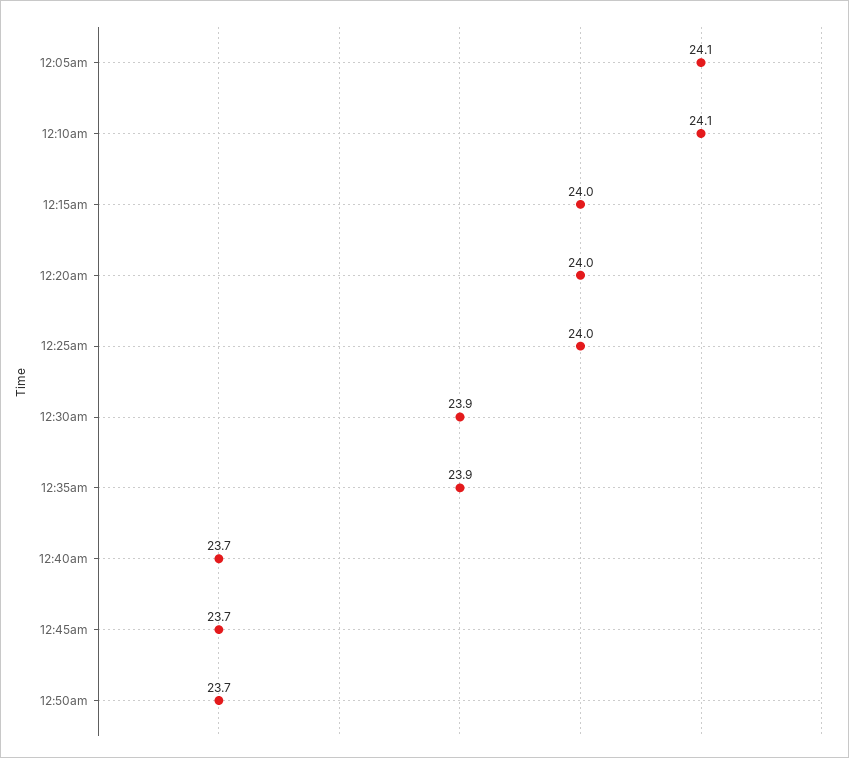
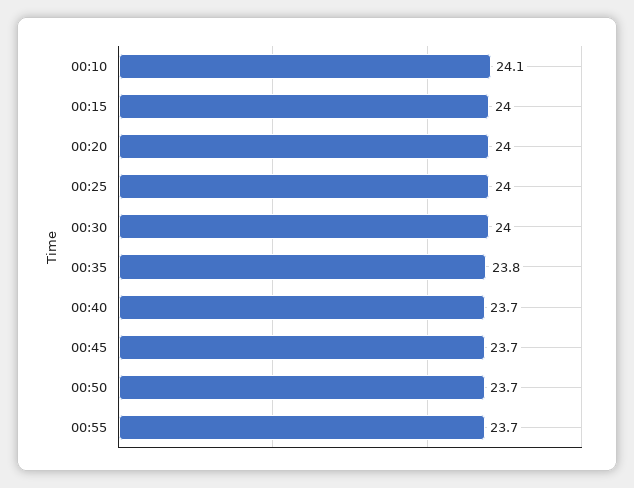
12:05am: 24.1 -> none
12:30am: 23.9 -> 24
12:35am: 23.9 -> 23.8
00:55: none -> 23.7

